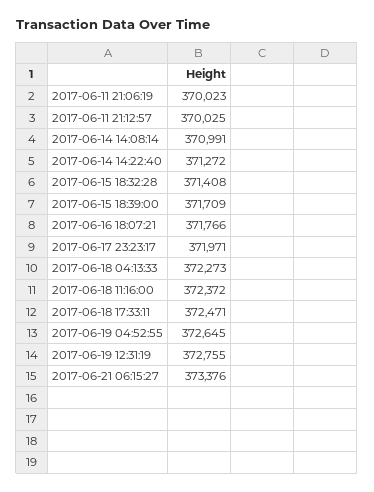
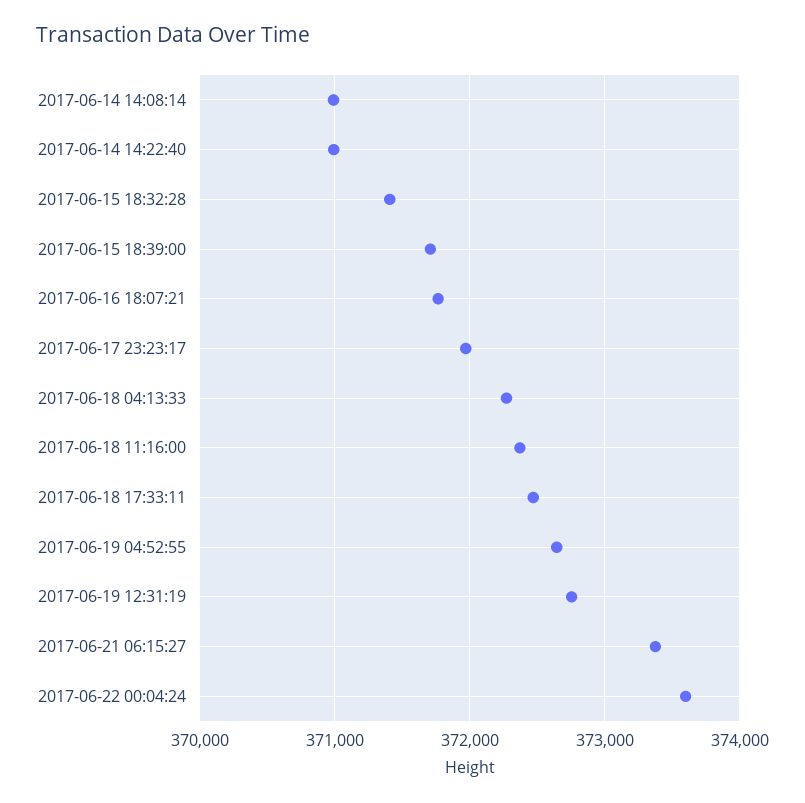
2017-06-11 21:06:19: 370023 -> none
2017-06-11 21:12:57: 370025 -> none
2017-06-14 14:22:40: 371272 -> 371000
2017-06-22 00:04:24: none -> 373600

